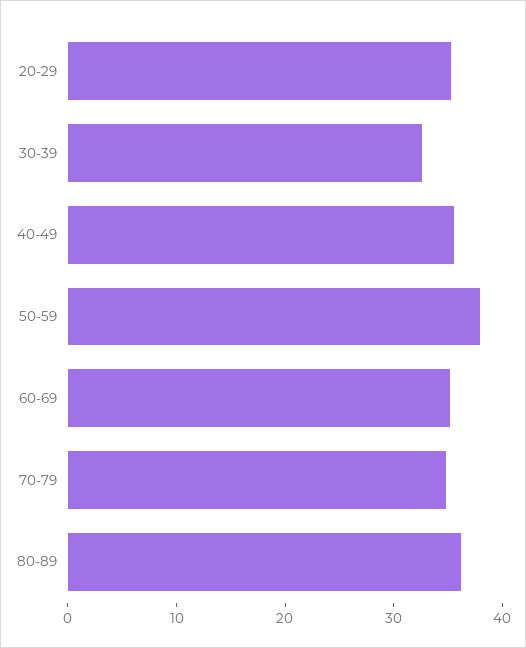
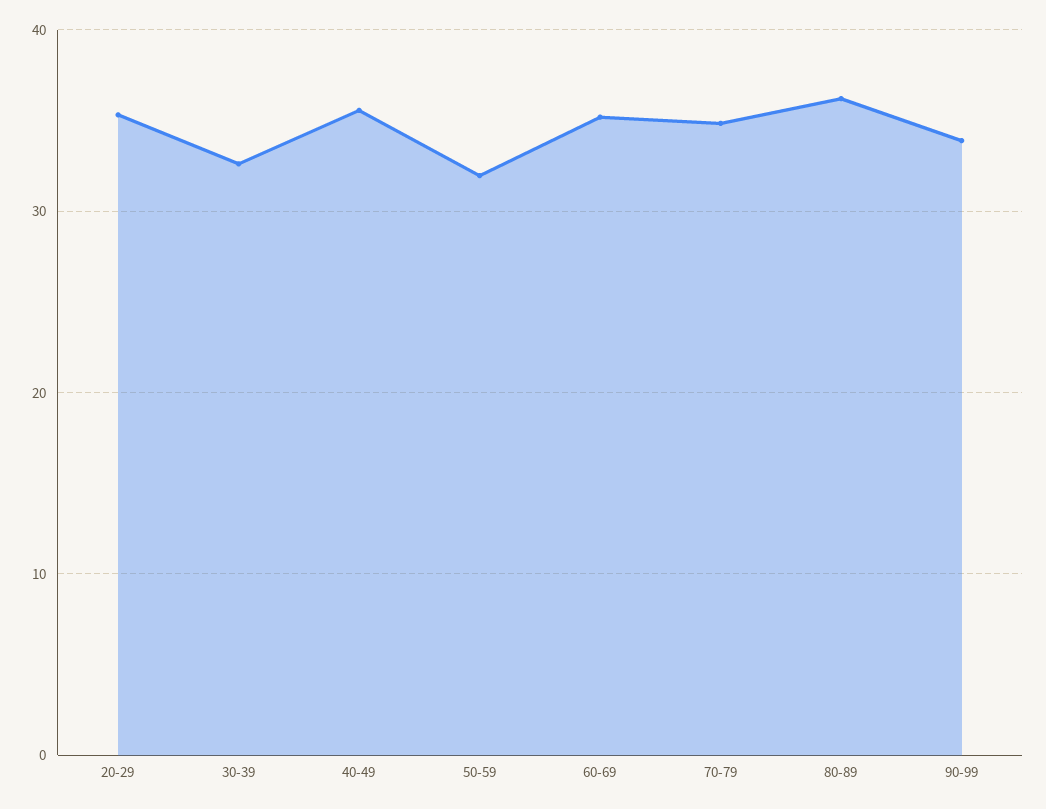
50-59: 38 -> 32
90-99: none -> 34

